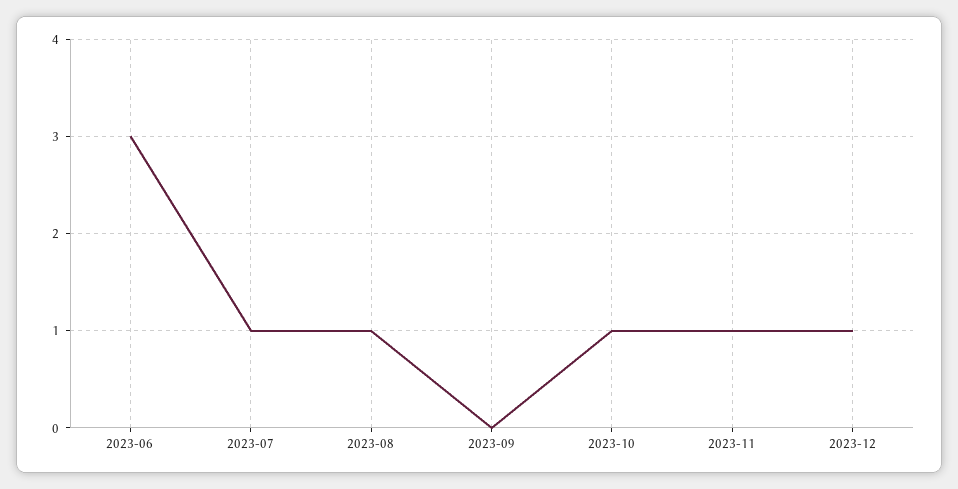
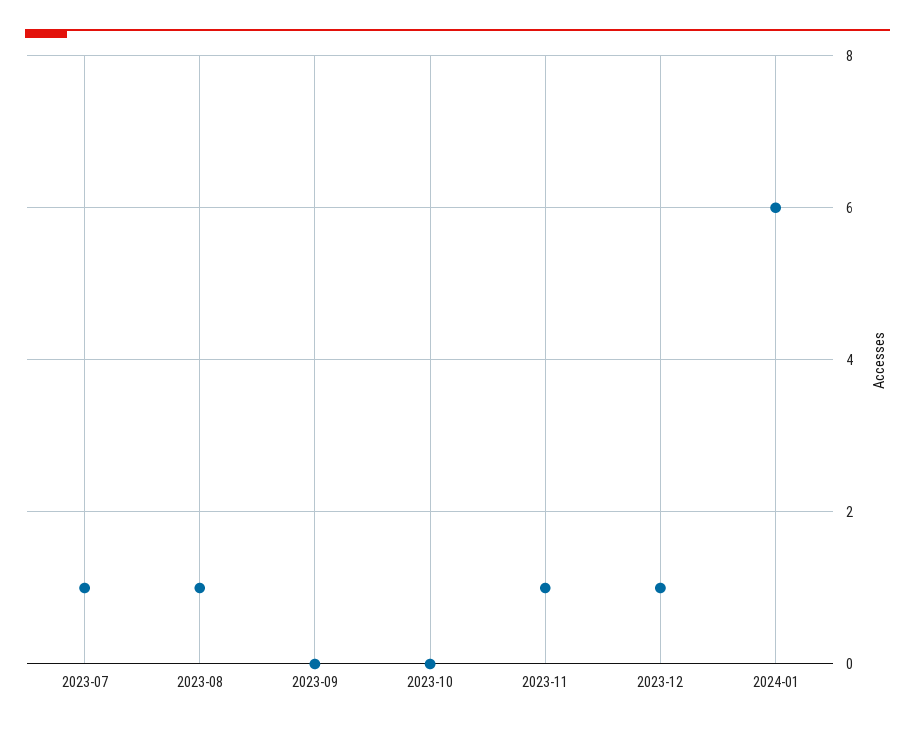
2023-06: 3 -> none
2023-10: 1 -> 0
2024-01: none -> 6

